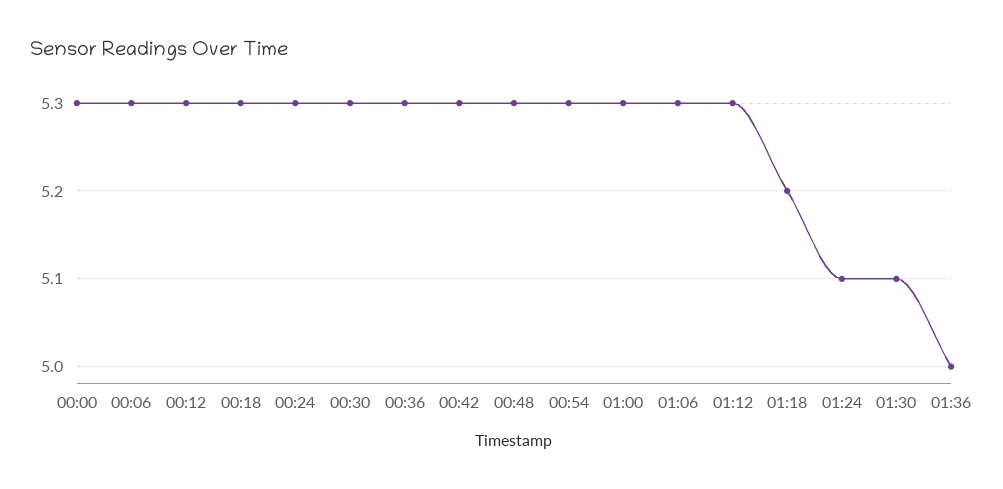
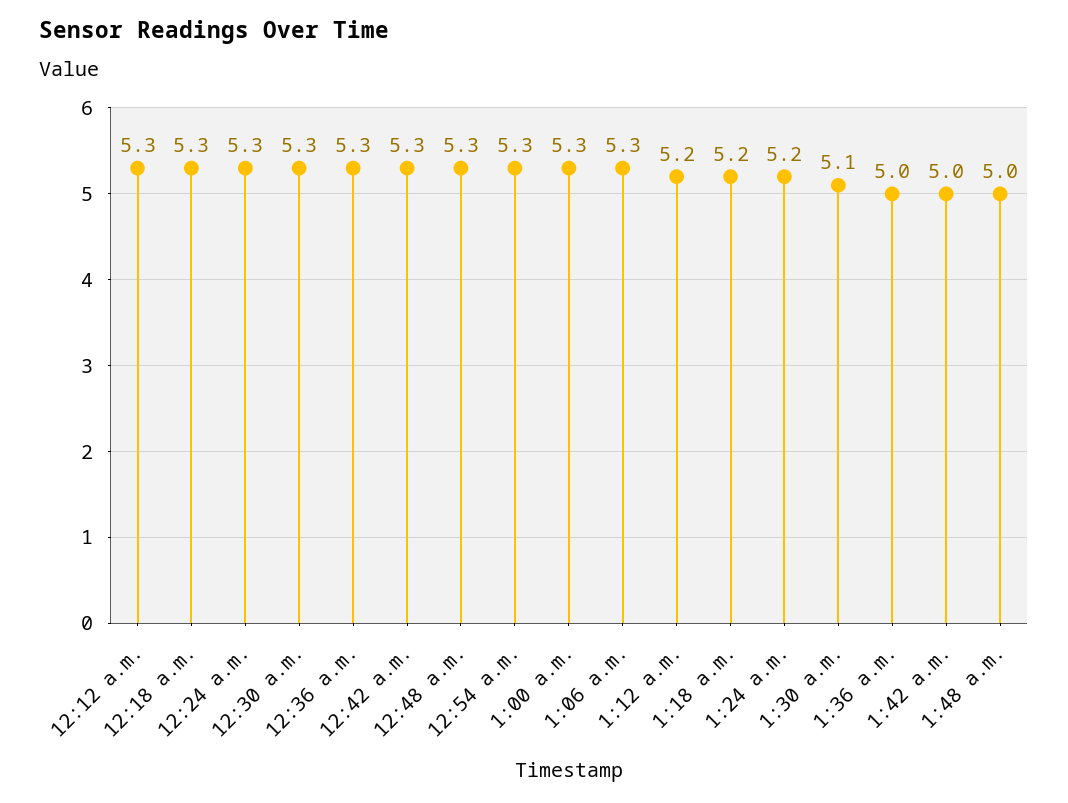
00:00: 5.3 -> none
00:06: 5.3 -> none
01:12: 5.3 -> 5.2
01:24: 5.1 -> 5.2
1:42 a.m.: none -> 5
1:48 a.m.: none -> 5

